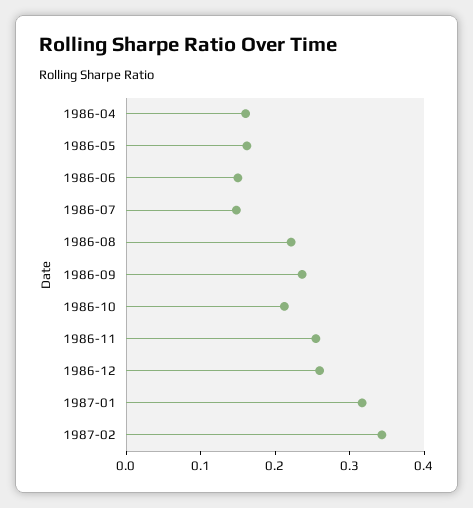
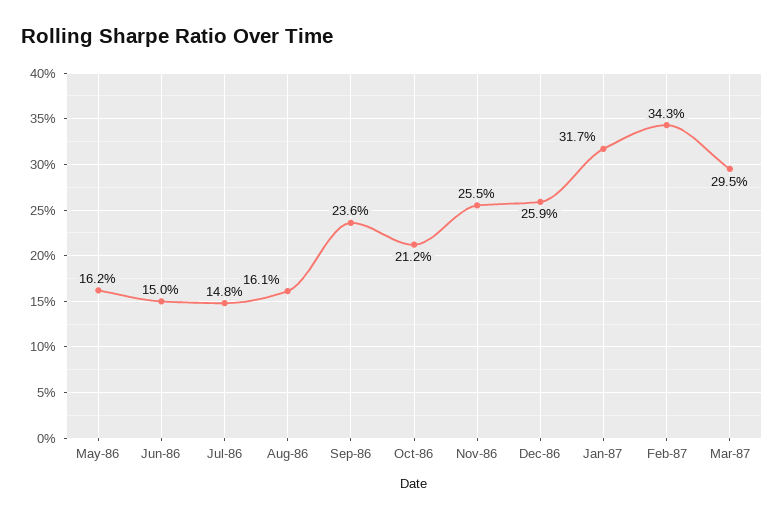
1986-04: 0.16 -> none
1986-08: 0.22 -> 0.161
Mar-87: none -> 0.295

